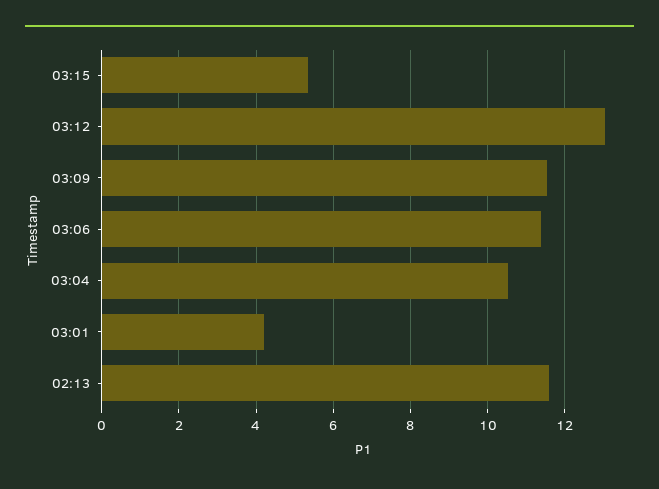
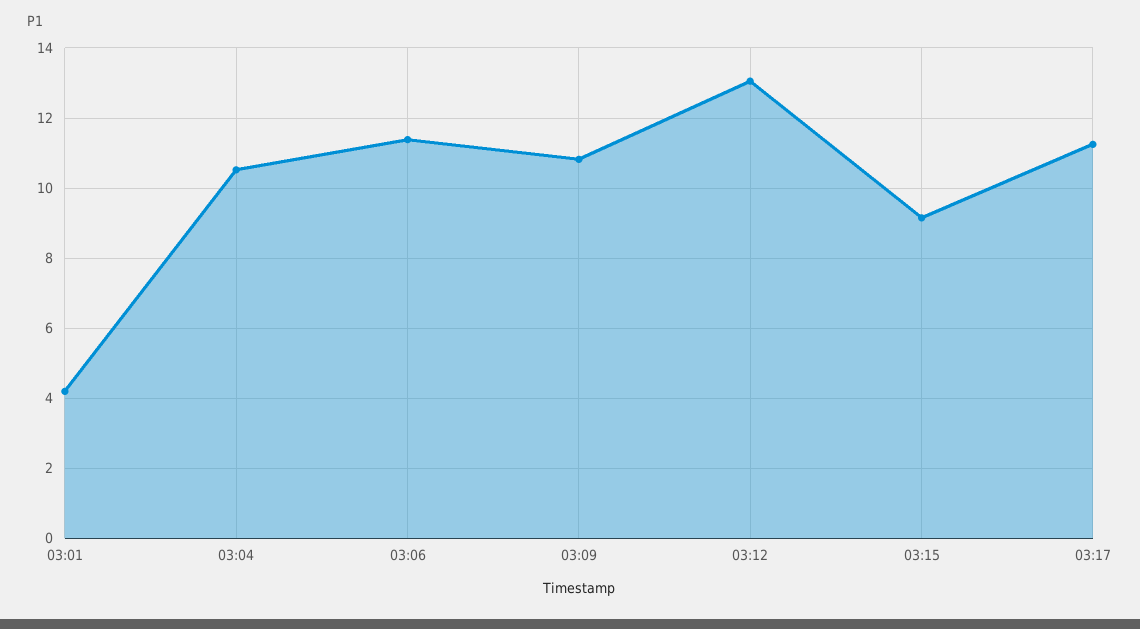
03:15: 5.4 -> 9.2
03:09: 11.6 -> 10.8
02:13: 11.6 -> none
03:17: none -> 11.2

